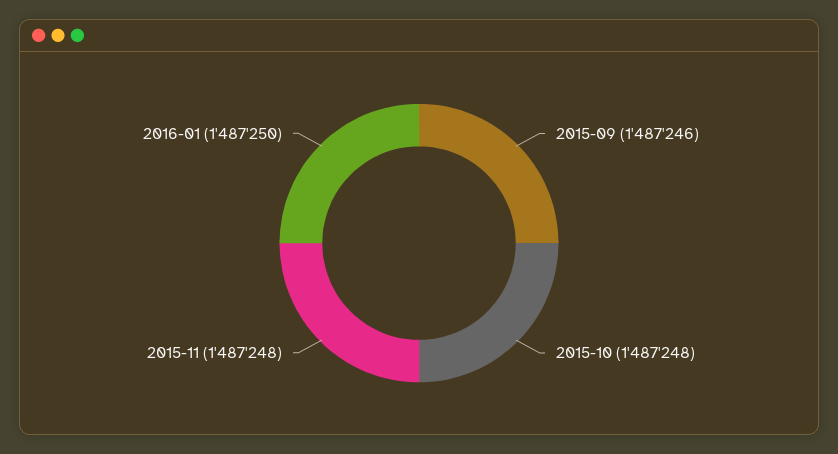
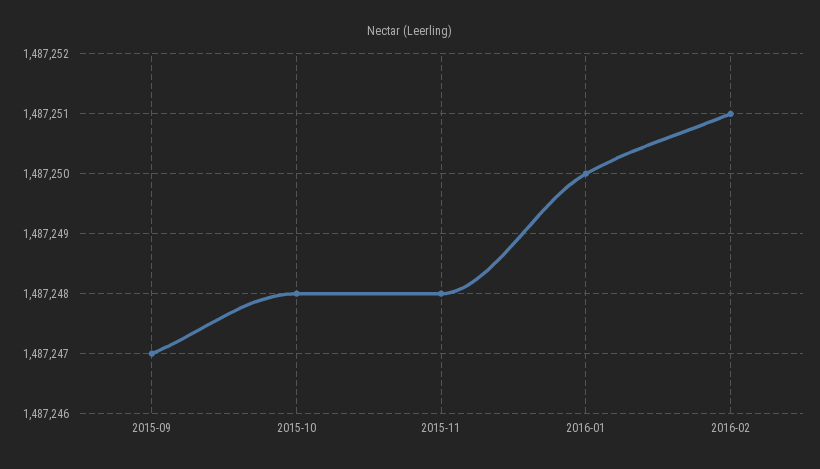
2015-09: 1487246 -> 1487247
2016-02: none -> 1487251

